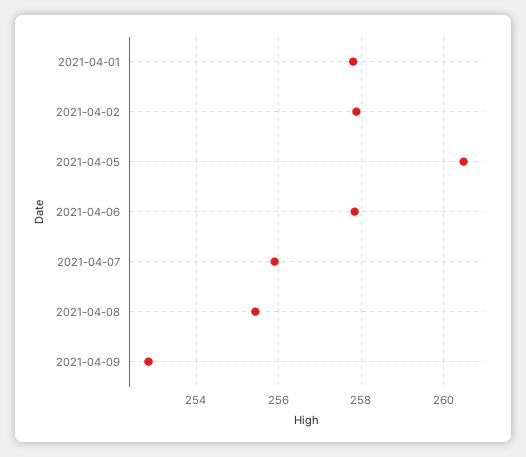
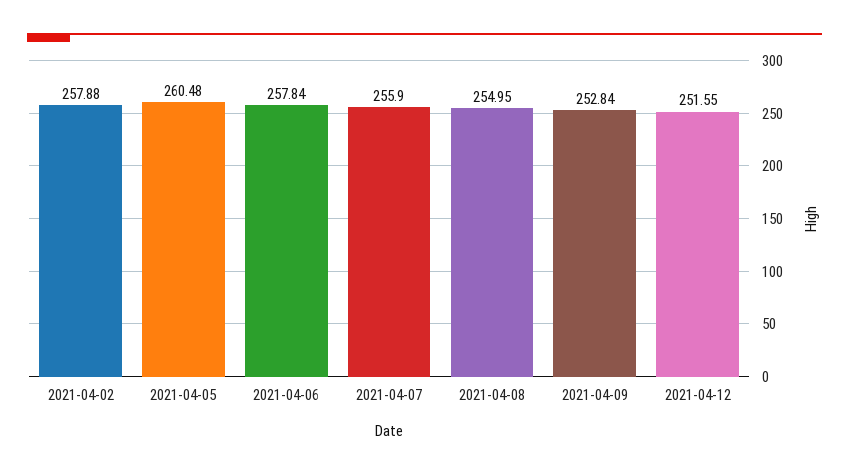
2021-04-01: 257.8 -> none
2021-04-08: 255.4 -> 254.95
2021-04-12: none -> 251.55

